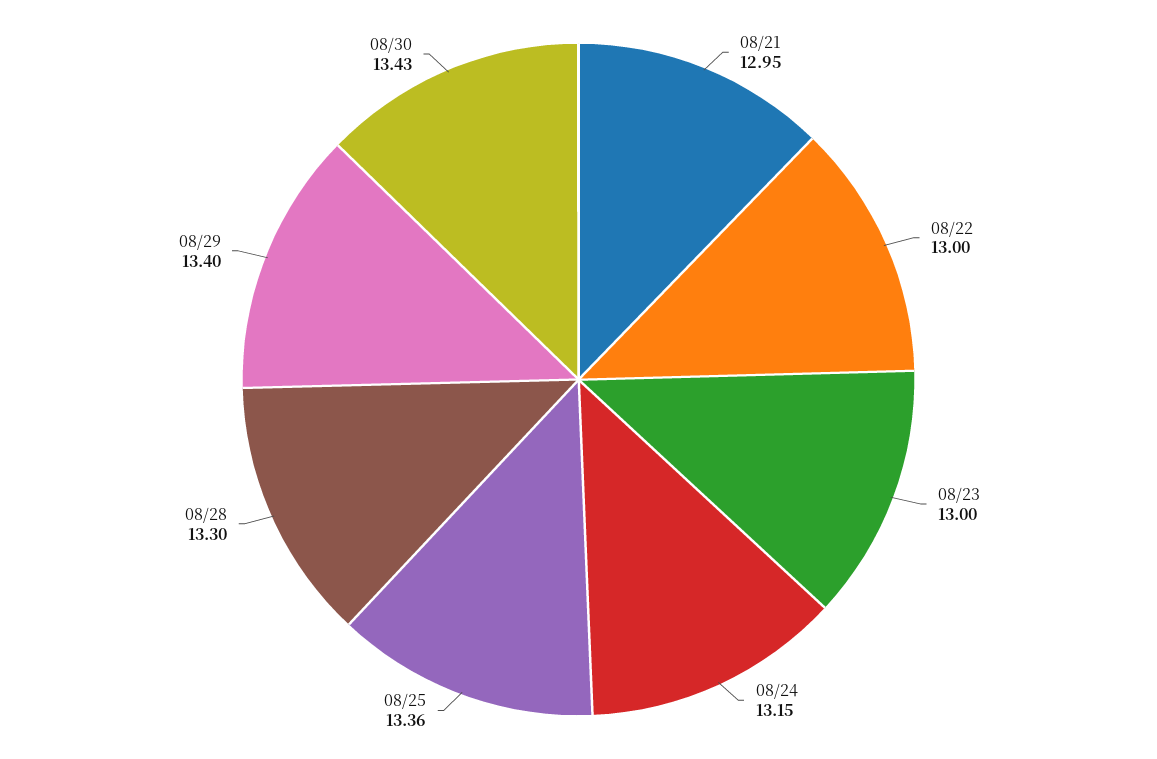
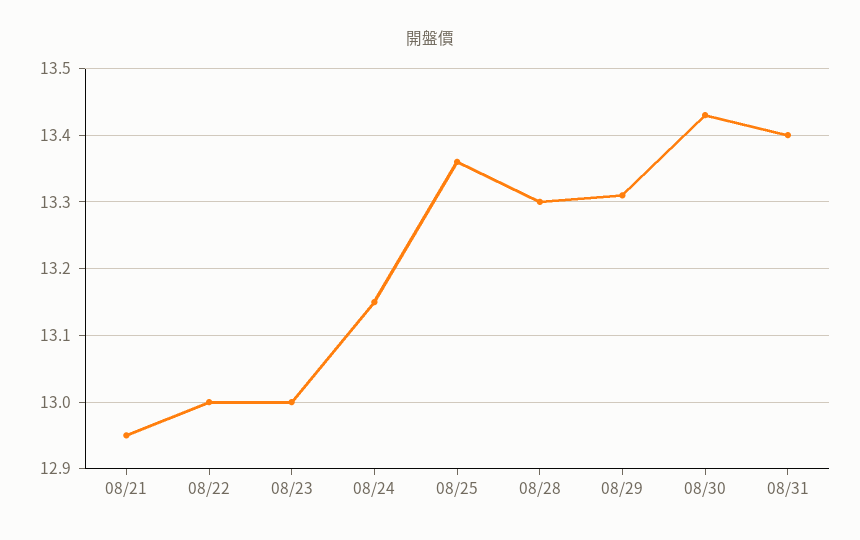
08/29: 13.4 -> 13.31
08/31: none -> 13.4

